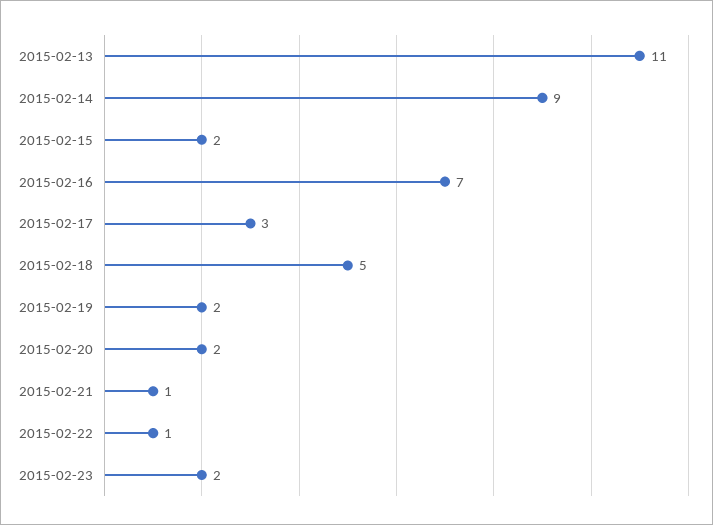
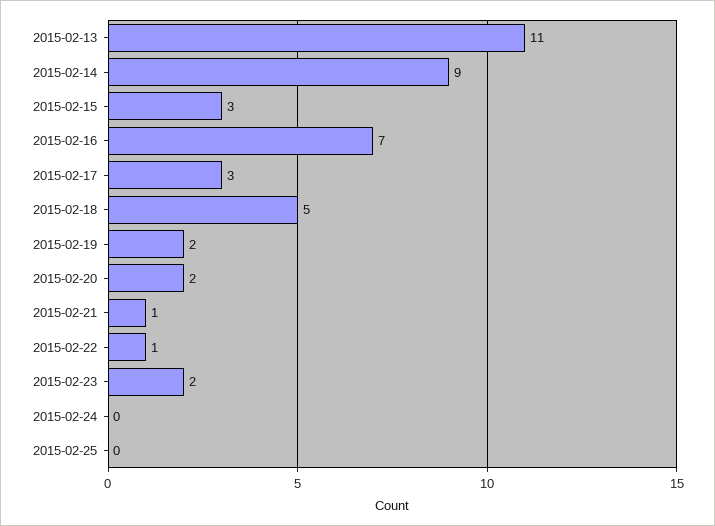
2015-02-15: 2 -> 3
2015-02-24: none -> 0
2015-02-25: none -> 0

